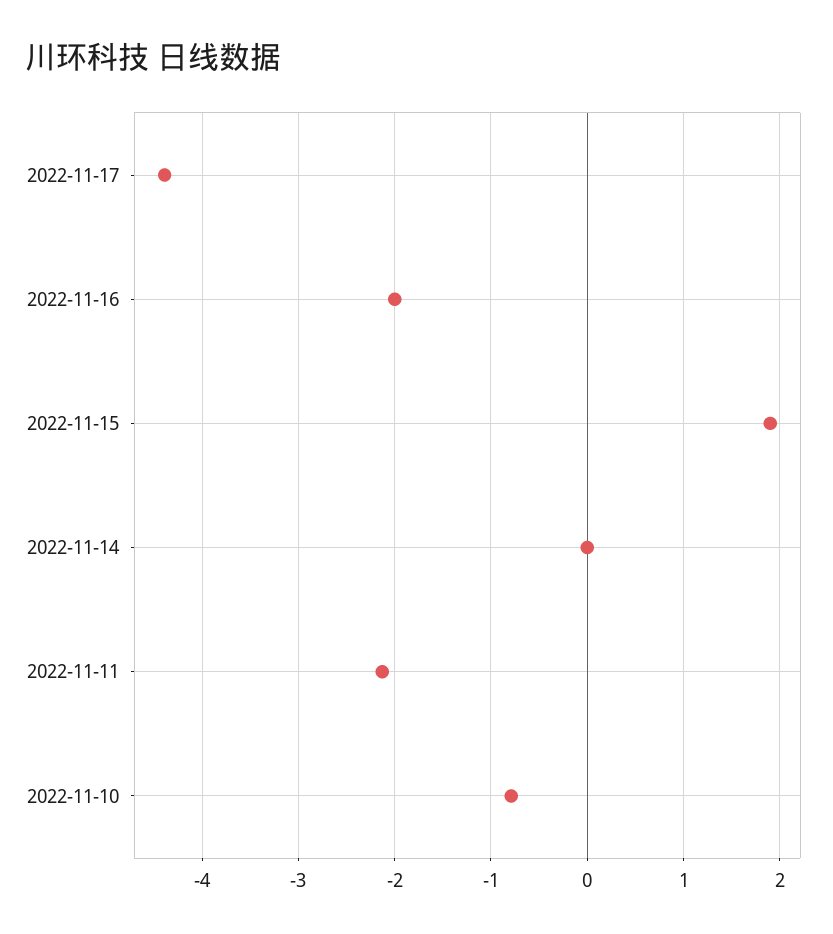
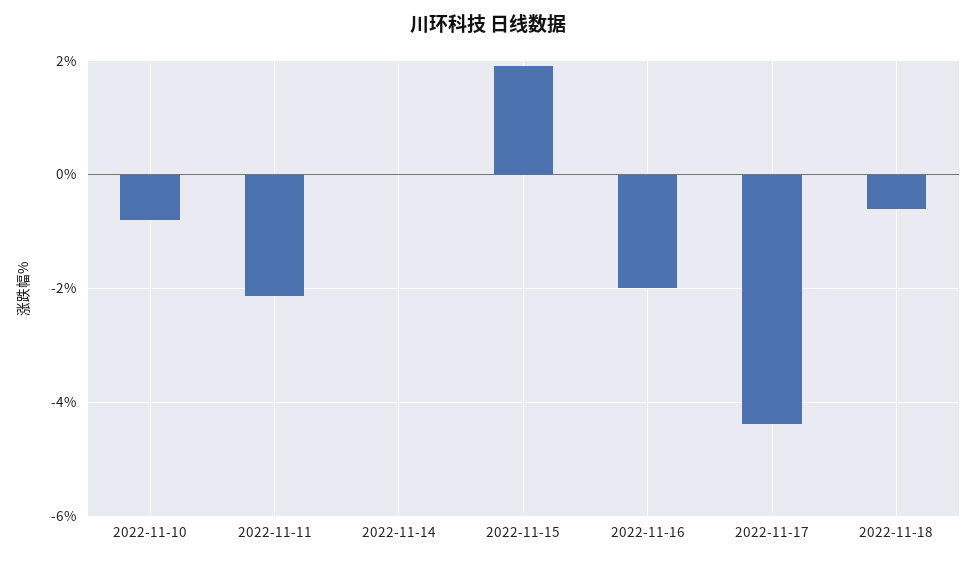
2022-11-18: none -> -0.6

